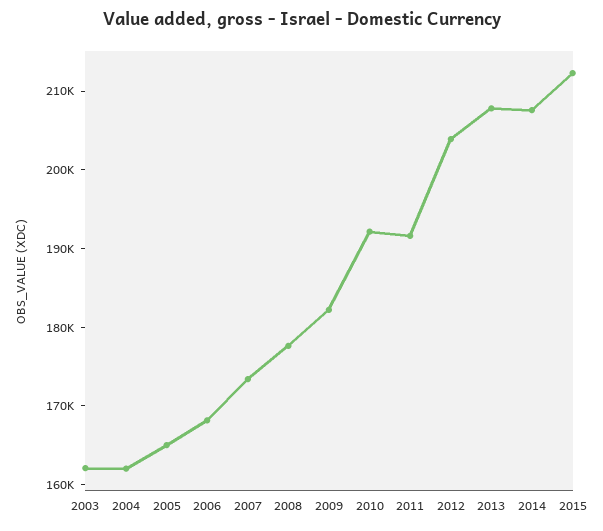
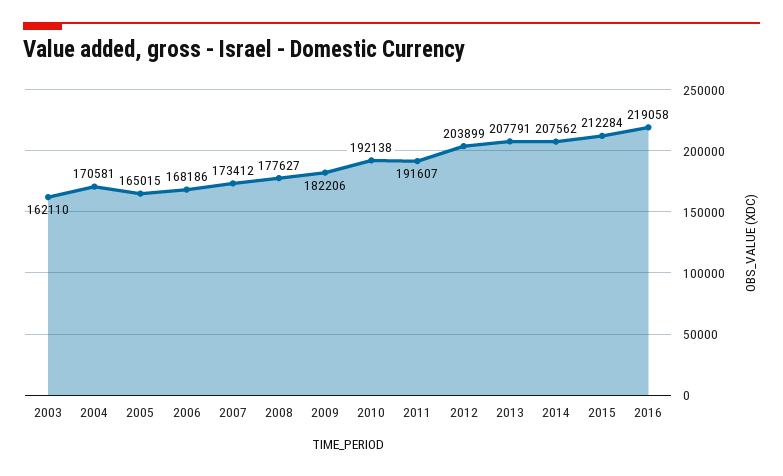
2004: 162000 -> 170581
2016: none -> 219058

